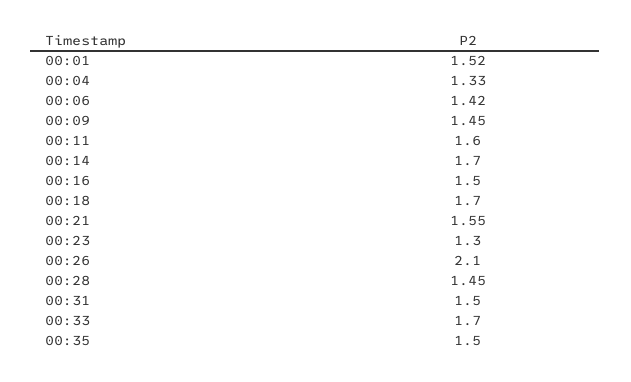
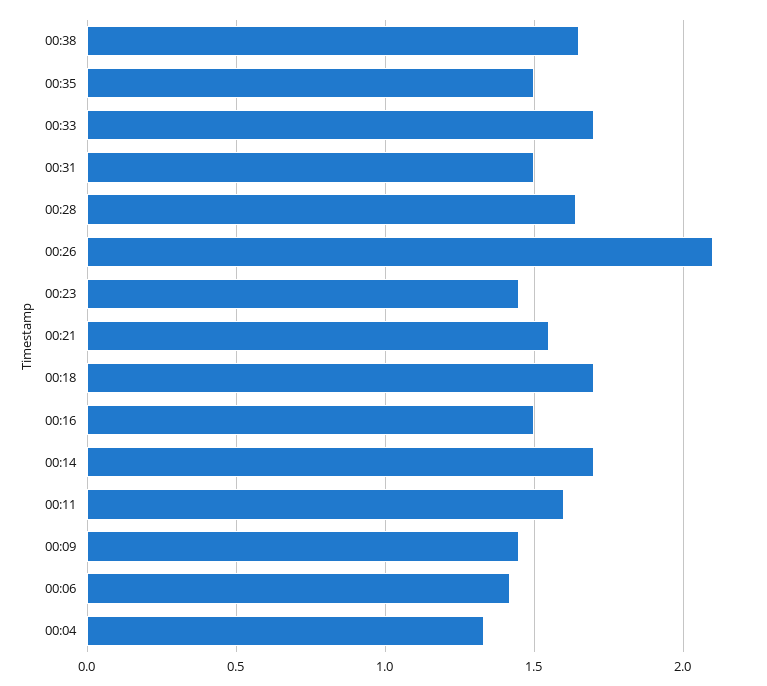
00:01: 1.52 -> none
00:23: 1.3 -> 1.45
00:28: 1.45 -> 1.65
00:38: none -> 1.65

